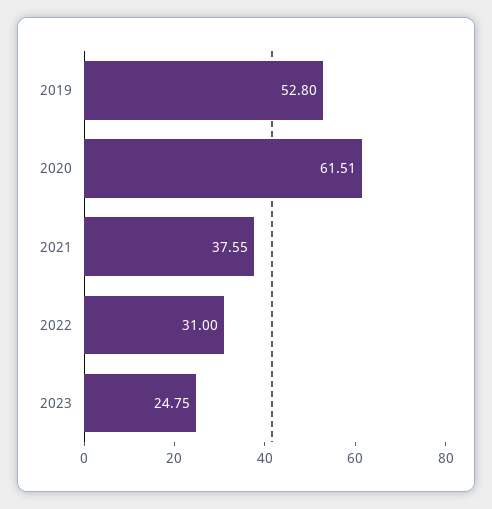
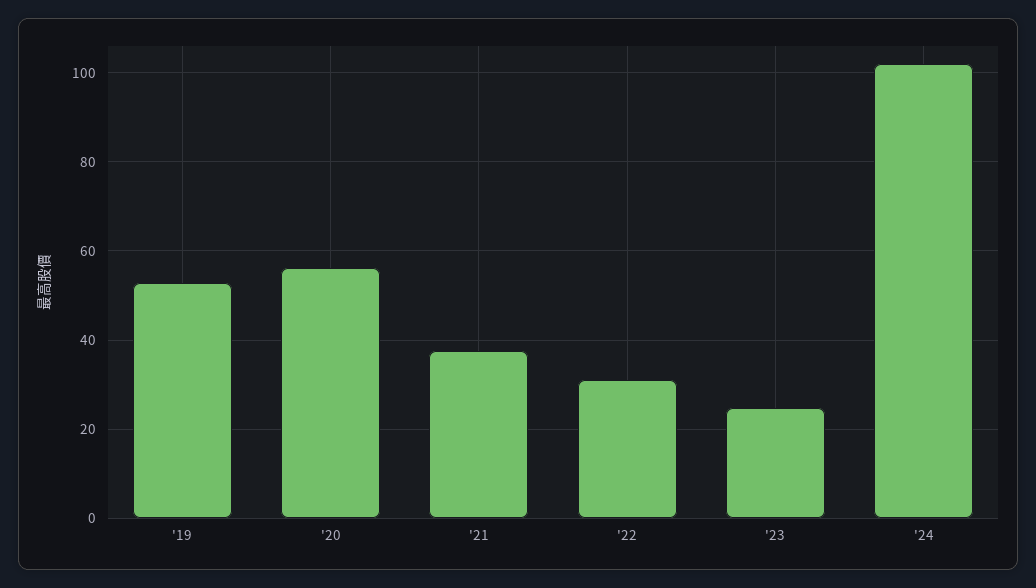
2020: 61.51 -> 56
'24: none -> 102

